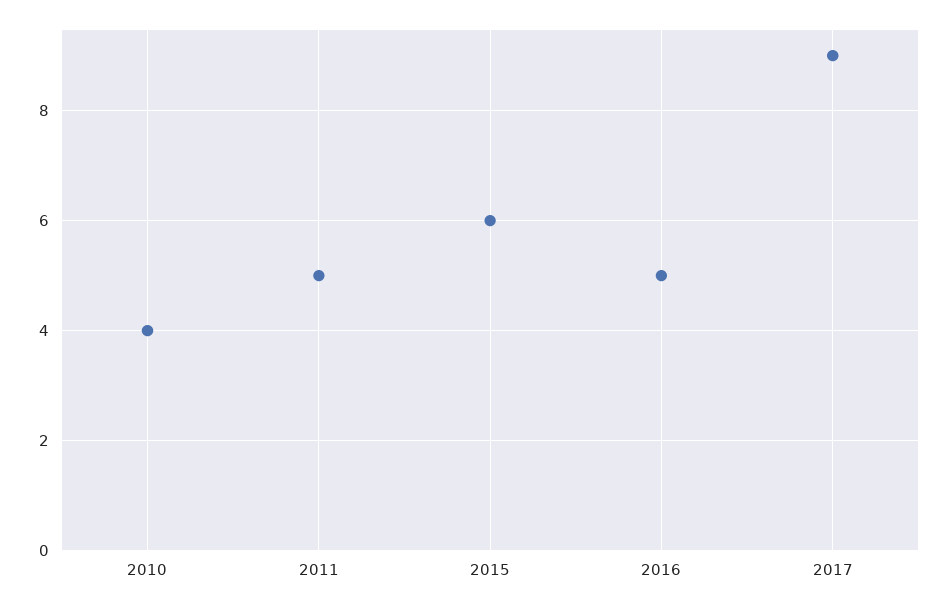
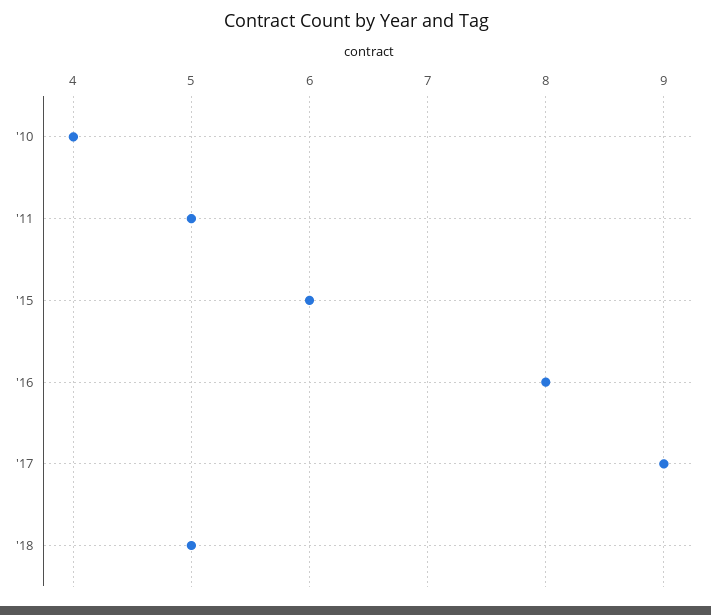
2016: 5 -> 8
'18: none -> 5

